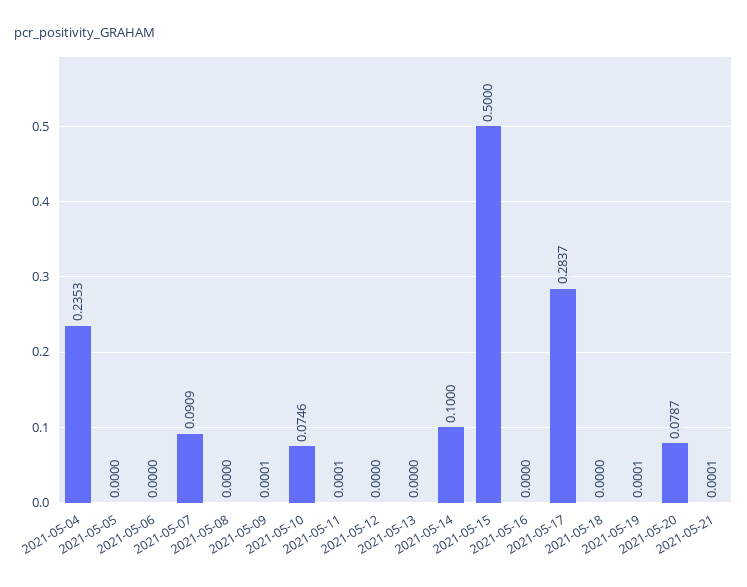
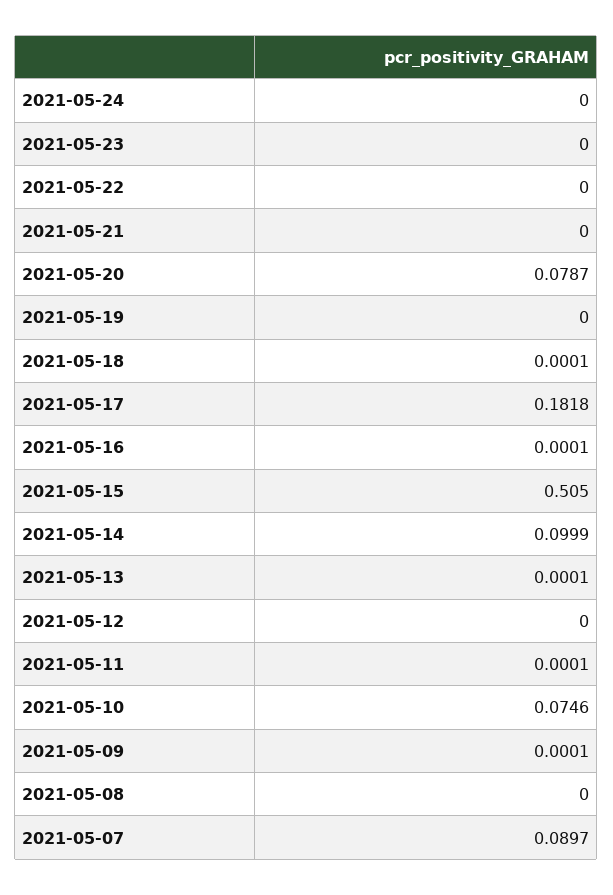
2021-05-04: 0.2353 -> none
2021-05-05: 0 -> none
2021-05-06: 0 -> none
2021-05-07: 0.0909 -> 0.0897
2021-05-13: 0 -> 0.0001
2021-05-14: 0.1 -> 0.0999
2021-05-15: 0.5 -> 0.505
2021-05-16: 0 -> 0.0001
2021-05-17: 0.2837 -> 0.1818
2021-05-18: 0 -> 0.0001
2021-05-19: 0.0001 -> 0
2021-05-21: 0.0001 -> 0
2021-05-24: none -> 0
2021-05-23: none -> 0
2021-05-22: none -> 0

